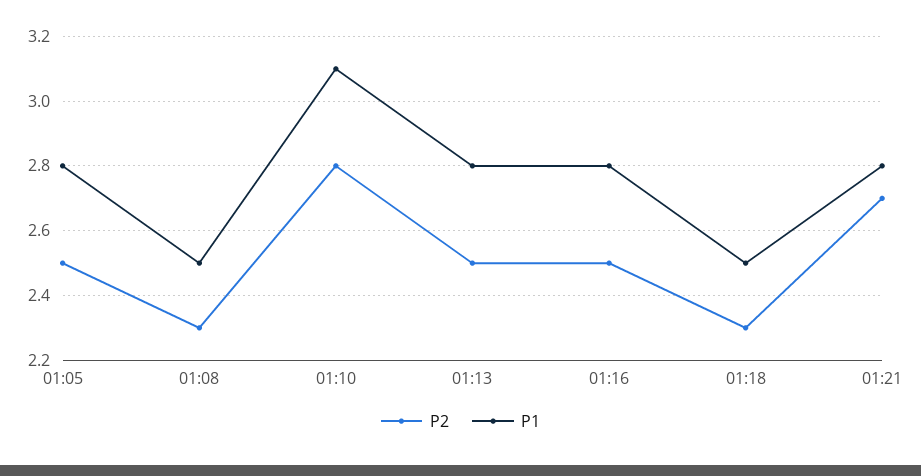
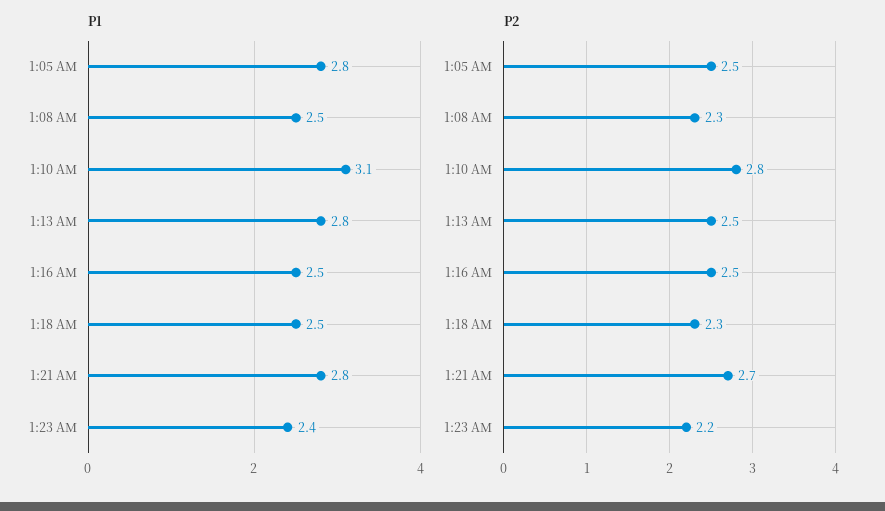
P1, 01:16: 2.8 -> 2.5
P1, 1:23 AM: none -> 2.4
P2, 1:23 AM: none -> 2.2

